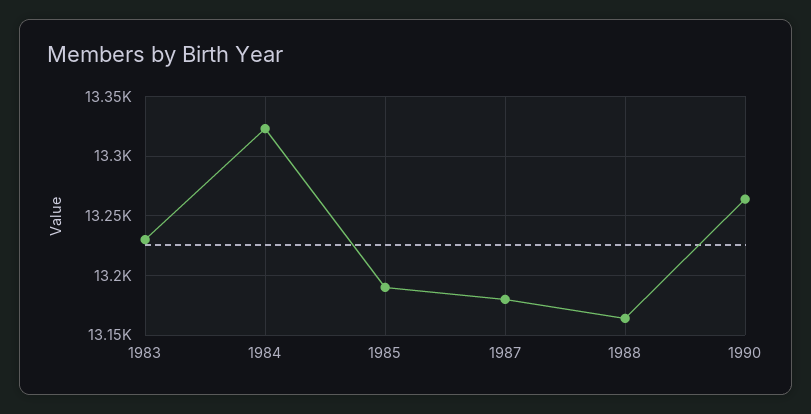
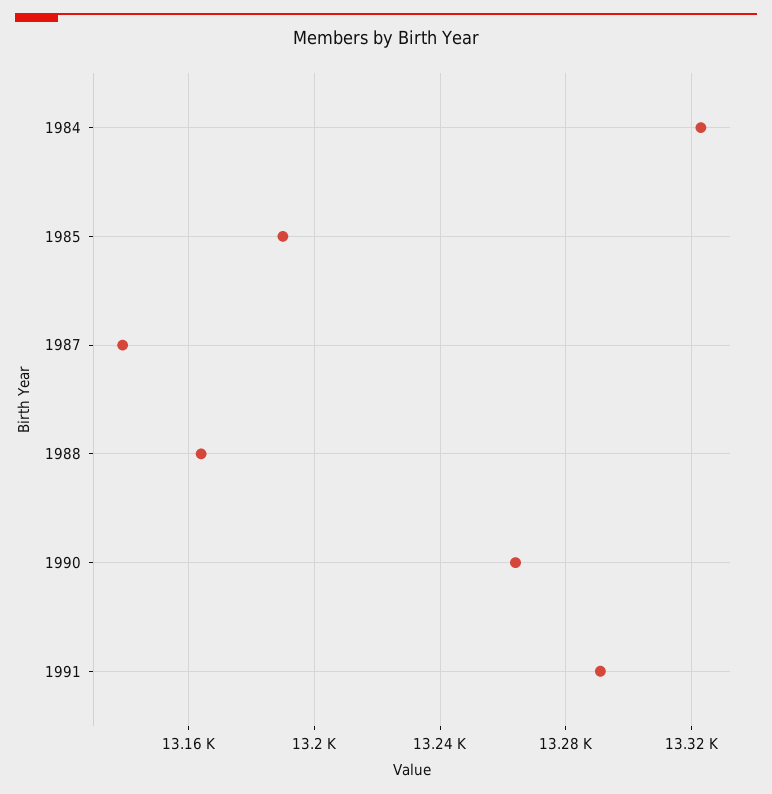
1983: 13230 -> none
1987: 13180 -> 13140
1991: none -> 13290

